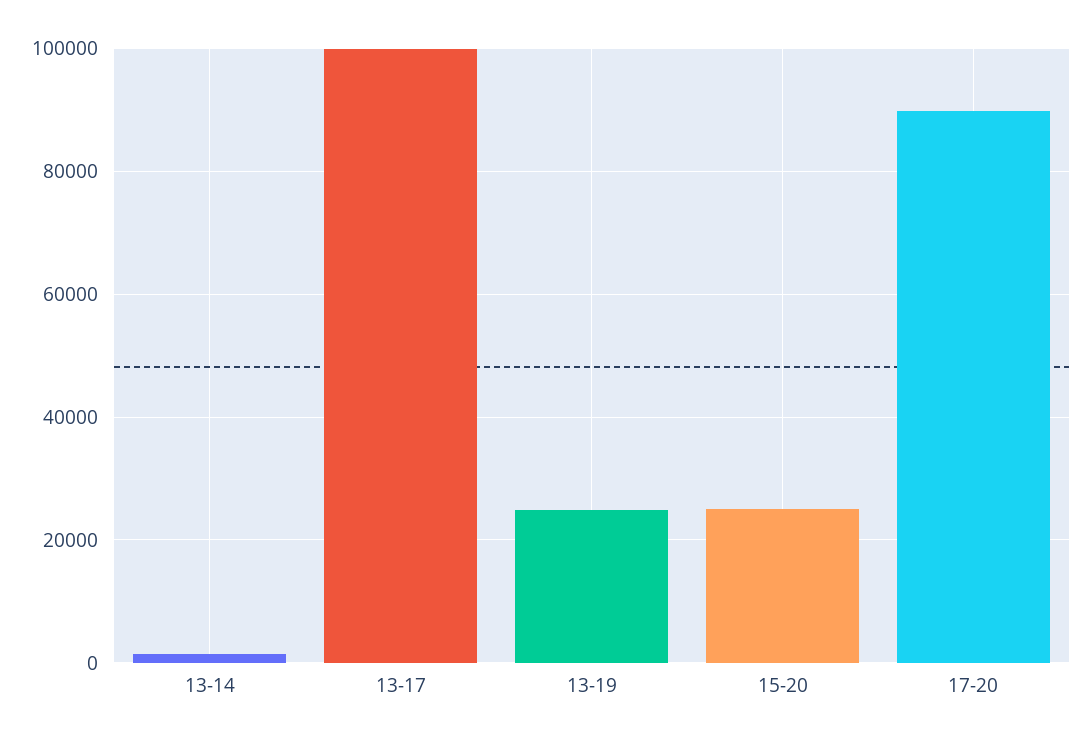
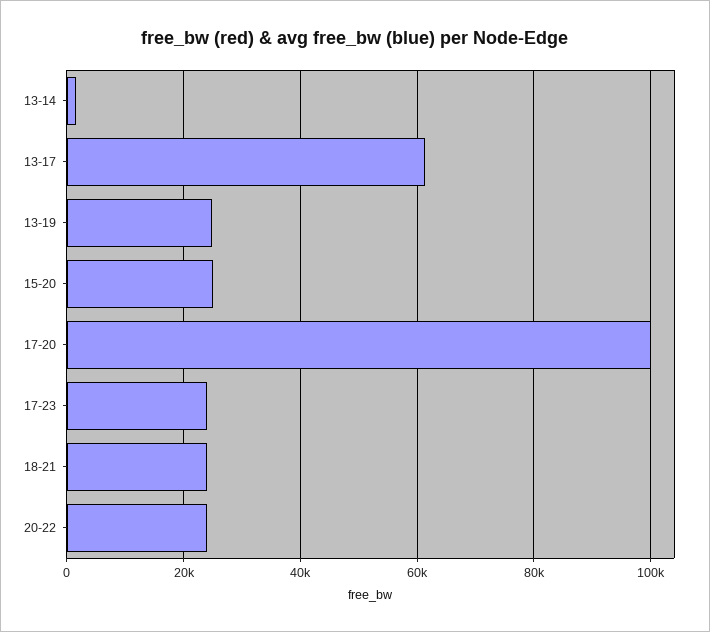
13-17: 100000 -> 62000
17-20: 90000 -> 100000
17-23: none -> 24000
18-21: none -> 24000
20-22: none -> 24000

